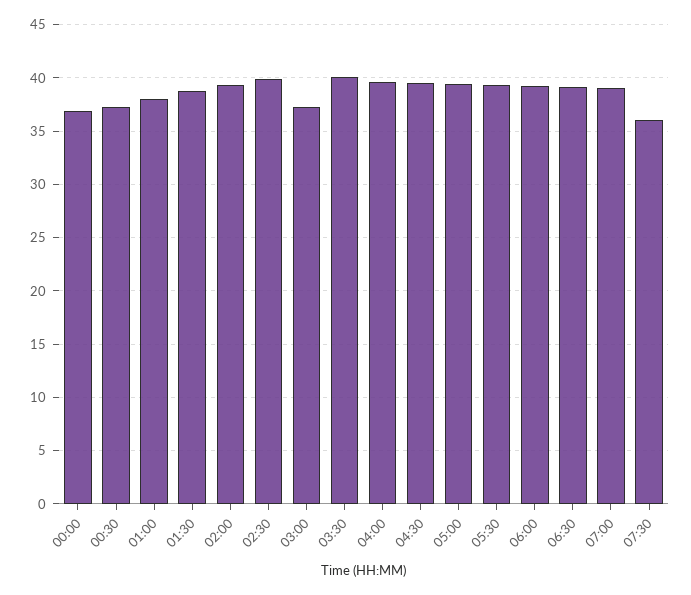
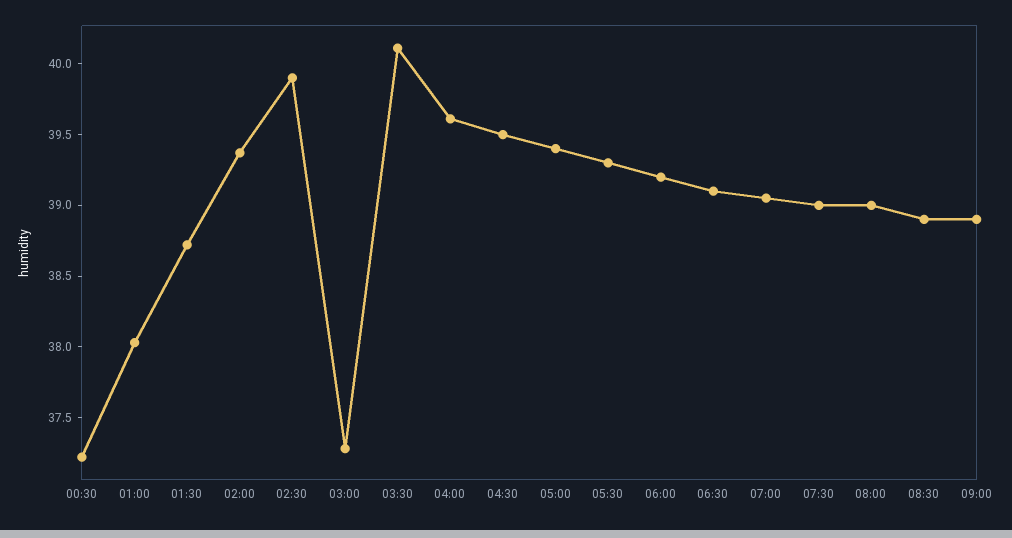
00:00: 37 -> none
07:30: 36 -> 39
08:00: none -> 39
08:30: none -> 38.9
09:00: none -> 38.9

